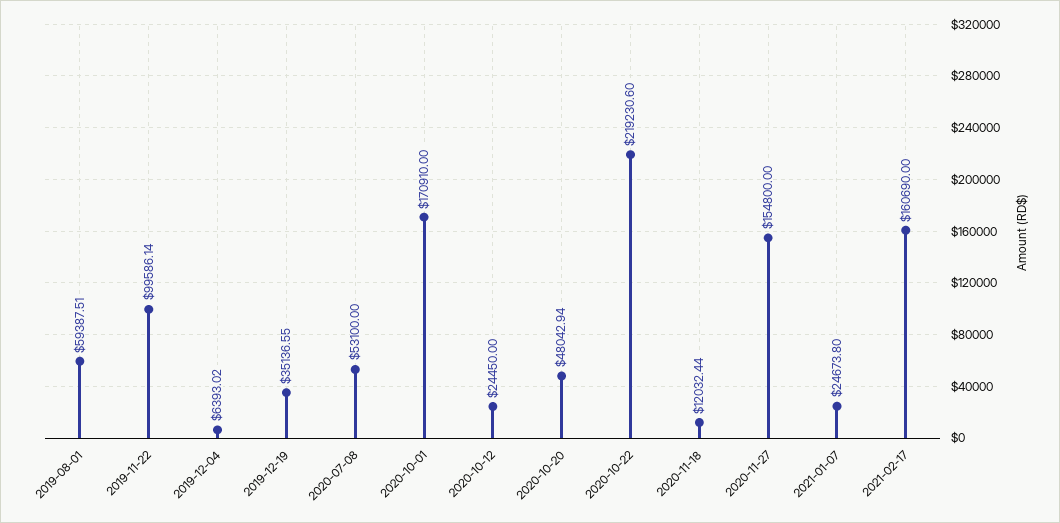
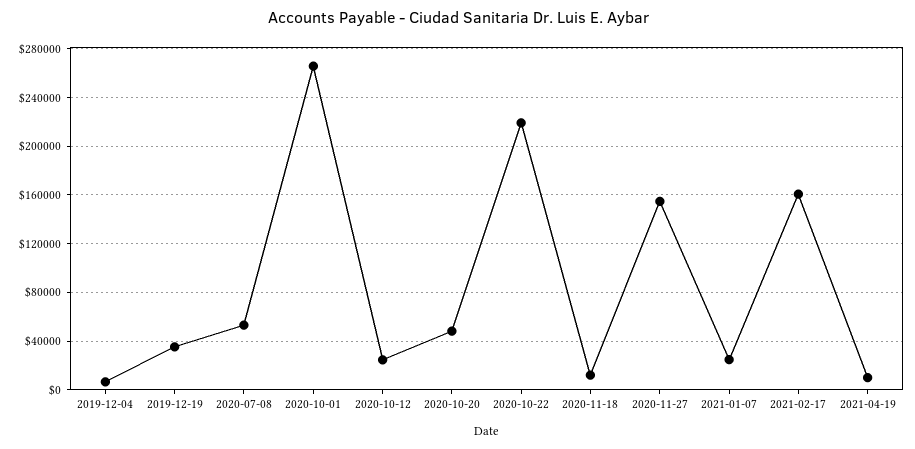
2019-08-01: 59387.51 -> none
2019-11-22: 99586.14 -> none
2020-10-01: 170910 -> 265000
2021-04-19: none -> 10000

